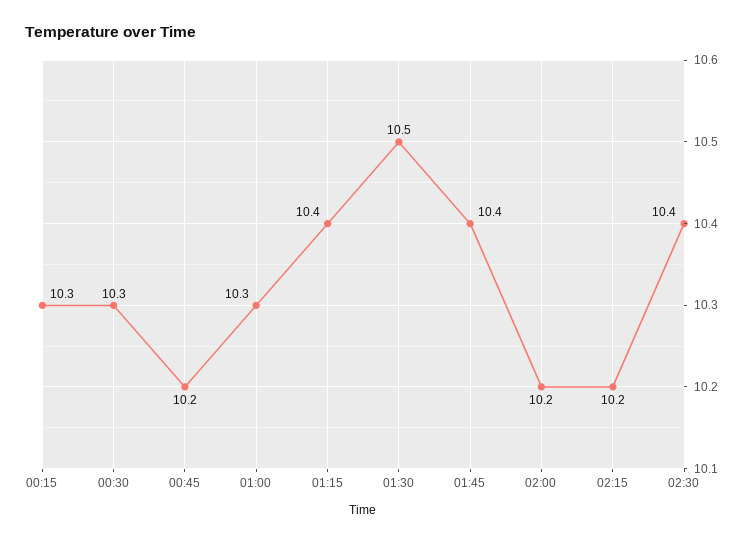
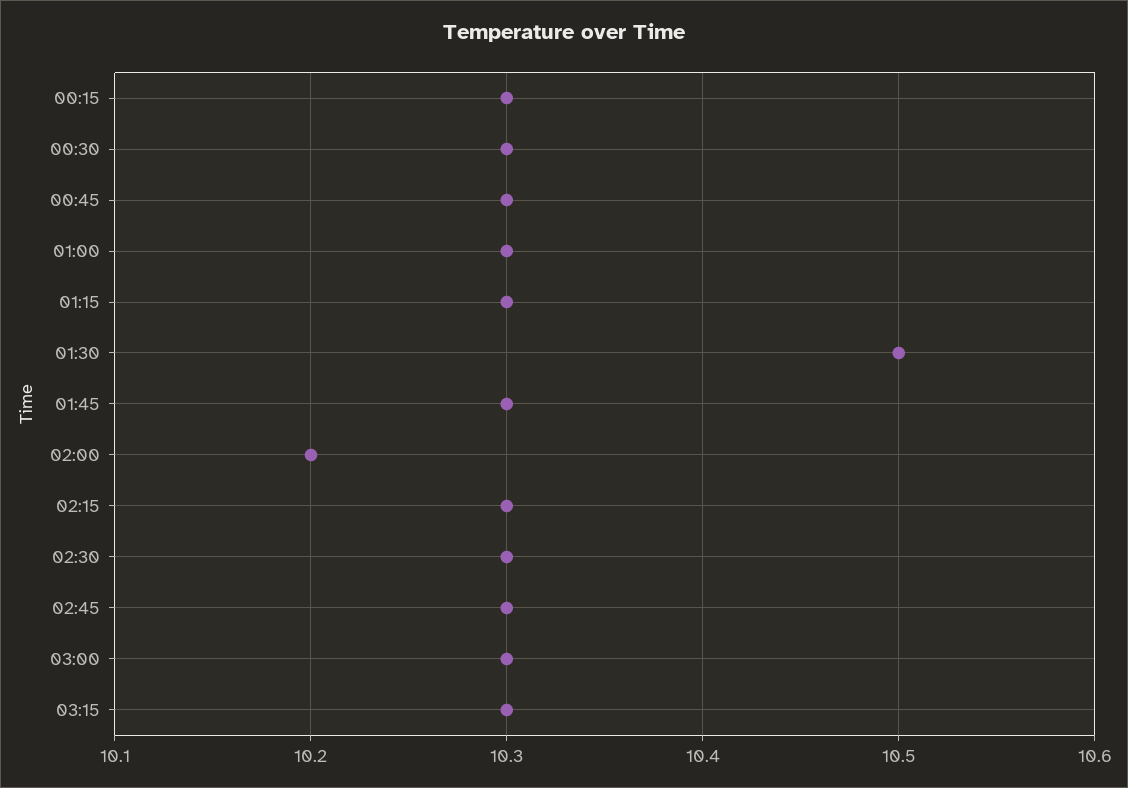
00:45: 10.2 -> 10.3
01:15: 10.4 -> 10.3
01:45: 10.4 -> 10.3
02:15: 10.2 -> 10.3
02:30: 10.4 -> 10.3
02:45: none -> 10.3
03:00: none -> 10.3
03:15: none -> 10.3

